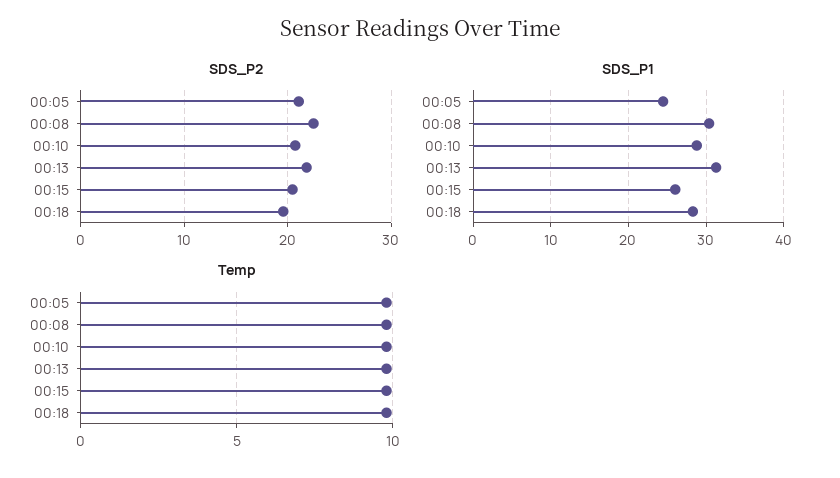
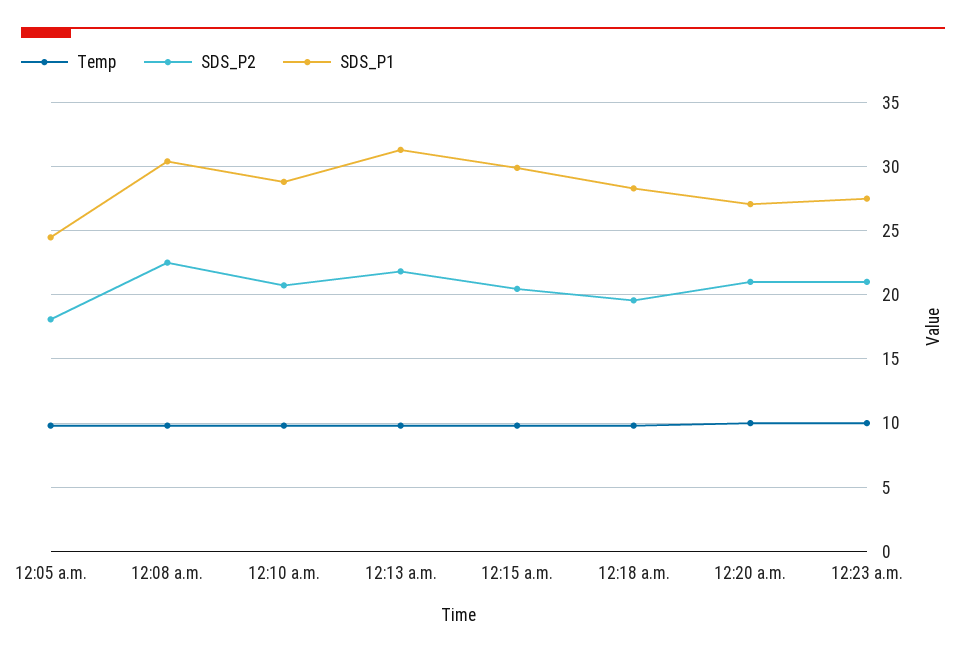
SDS_P2, 00:05: 21 -> 18
SDS_P1, 00:15: 26 -> 30
Temp, 12:20 a.m.: none -> 10
SDS_P2, 12:20 a.m.: none -> 21
SDS_P1, 12:20 a.m.: none -> 27
Temp, 12:23 a.m.: none -> 10
SDS_P2, 12:23 a.m.: none -> 21
SDS_P1, 12:23 a.m.: none -> 27.5

